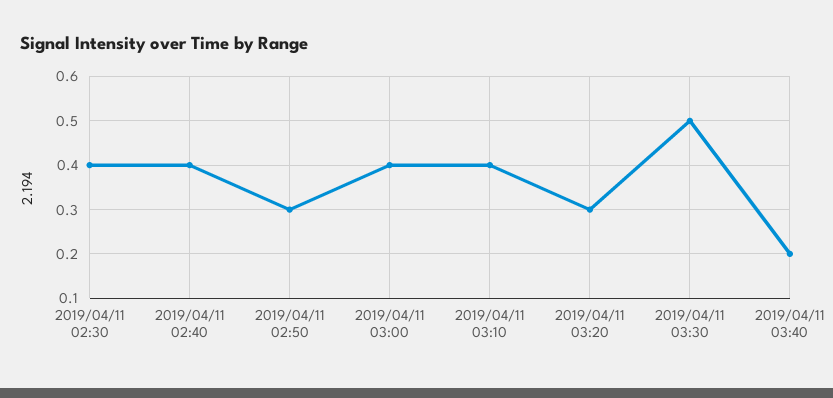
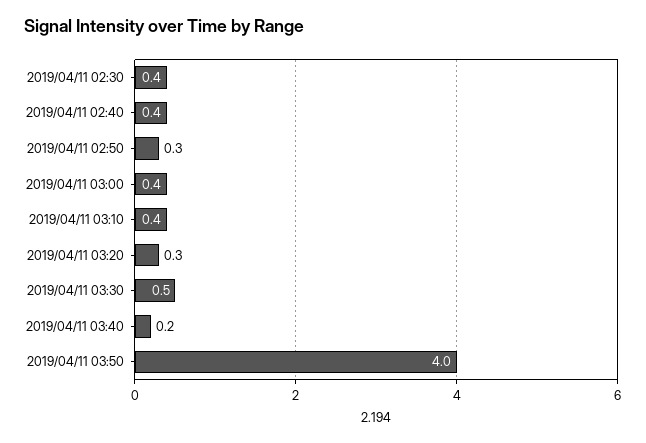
2019/04/11 03:50: none -> 4

